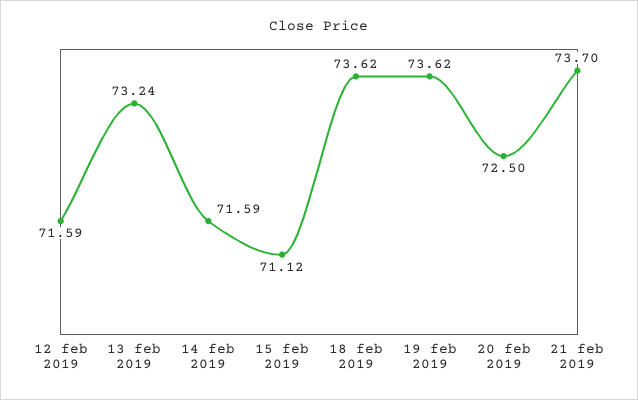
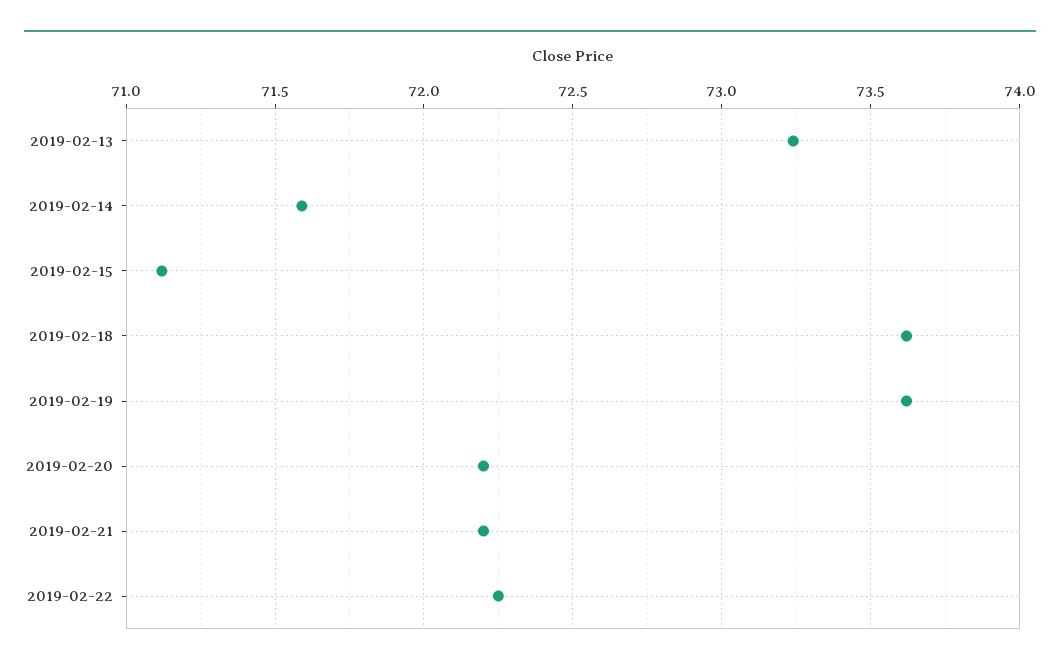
12 feb 2019: 71.59 -> none
20 feb 2019: 72.5 -> 72.2
21 feb 2019: 73.7 -> 72.2
2019-02-22: none -> 72.25

